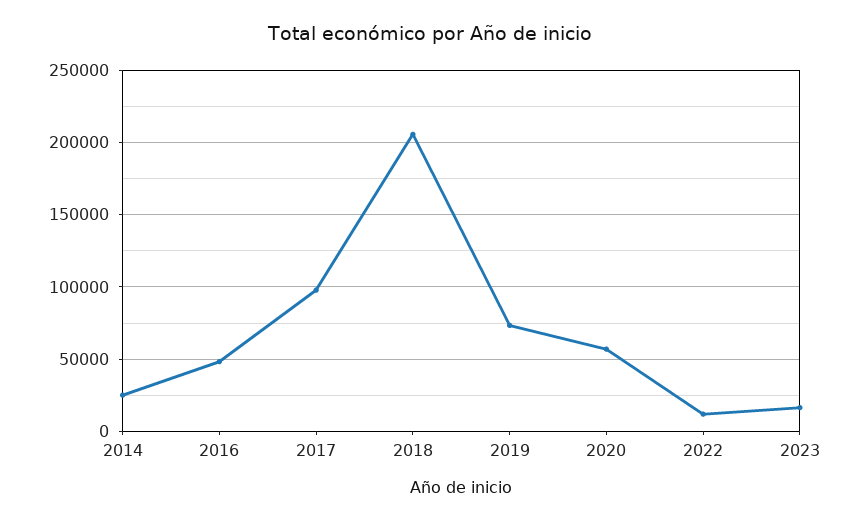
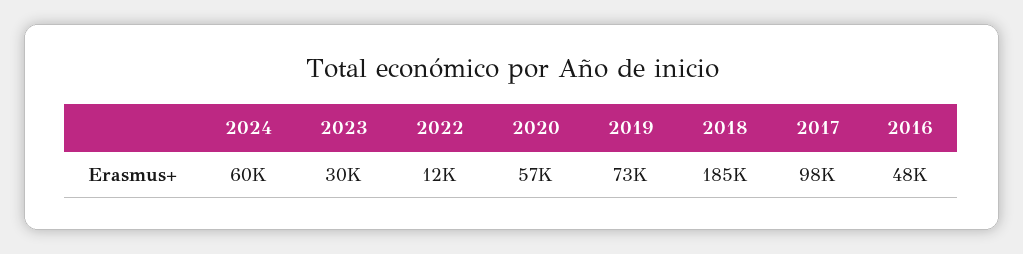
2014: 25000 -> none
2018: 205000 -> 185000
2023: 15000 -> 30000
2024: none -> 60000

